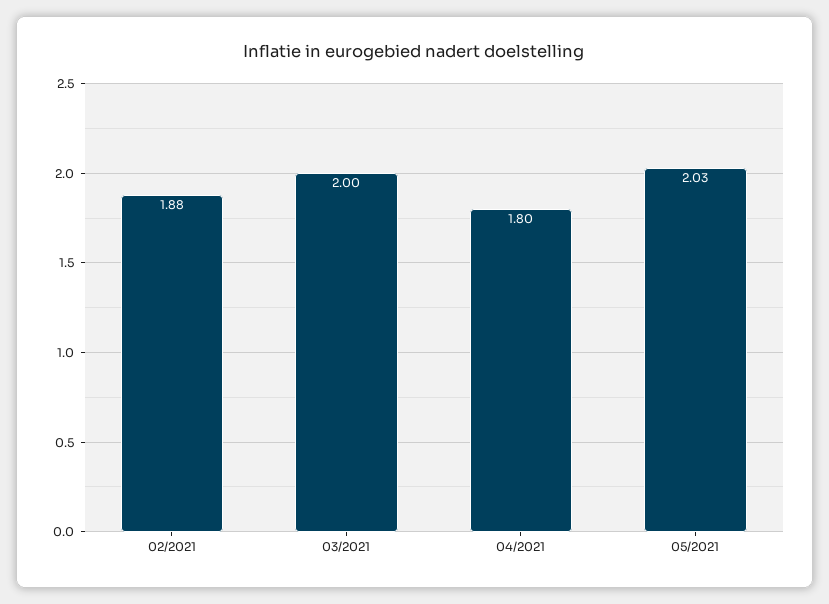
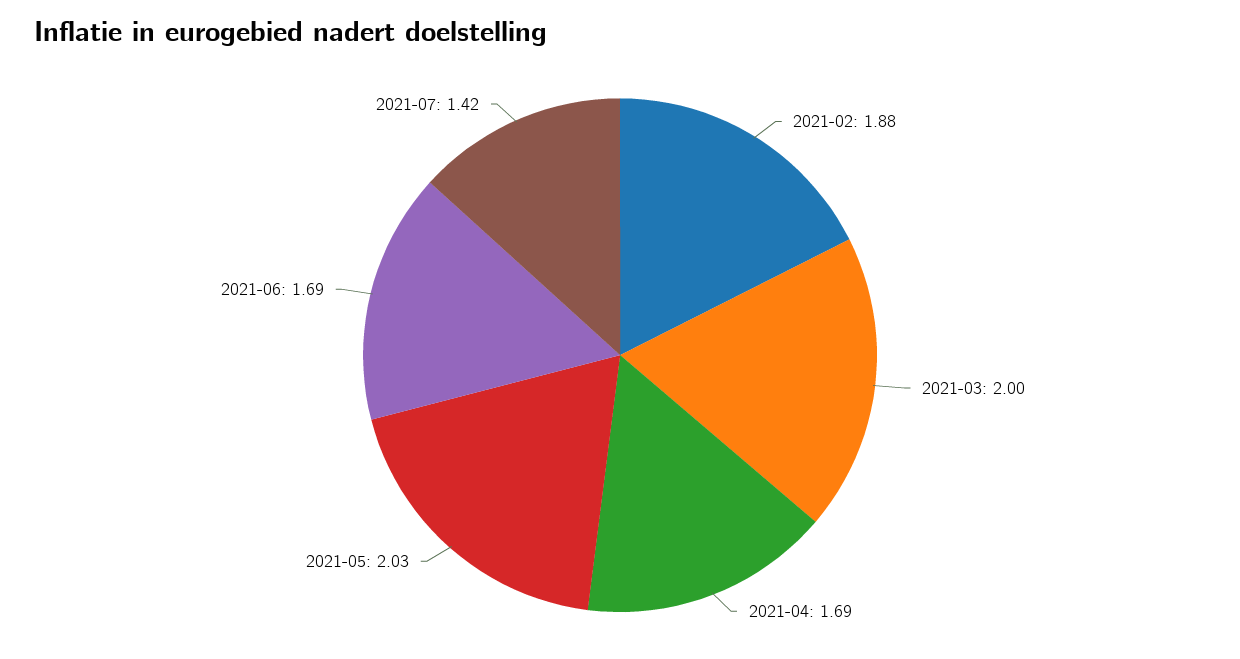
04/2021: 1.8 -> 1.69
2021-06: none -> 1.69
2021-07: none -> 1.42

